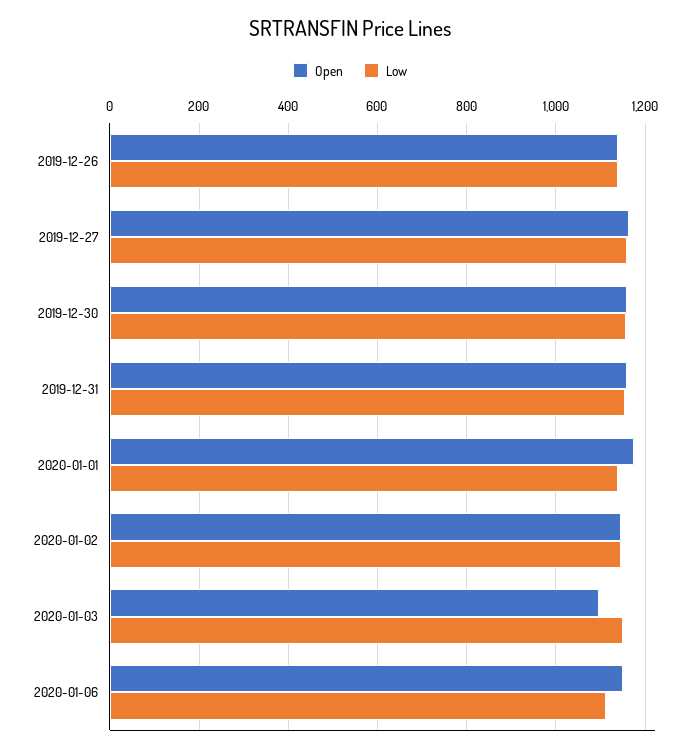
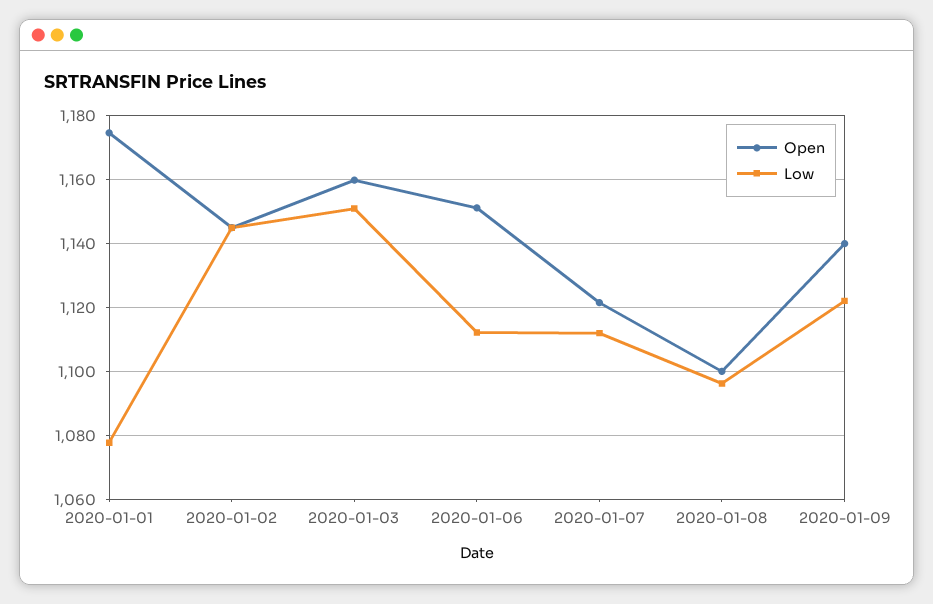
Open, 2019-12-26: 1140 -> none
Low, 2019-12-26: 1140 -> none
Open, 2019-12-27: 1160 -> none
Low, 2019-12-27: 1160 -> none
Open, 2019-12-30: 1160 -> none
Low, 2019-12-30: 1160 -> none
Open, 2019-12-31: 1160 -> none
Low, 2019-12-31: 1160 -> none
Low, 2020-01-01: 1140 -> 1078
Open, 2020-01-03: 1100 -> 1160
Open, 2020-01-07: none -> 1122
Low, 2020-01-07: none -> 1112
Open, 2020-01-08: none -> 1100
Low, 2020-01-08: none -> 1096
Open, 2020-01-09: none -> 1140
Low, 2020-01-09: none -> 1122

